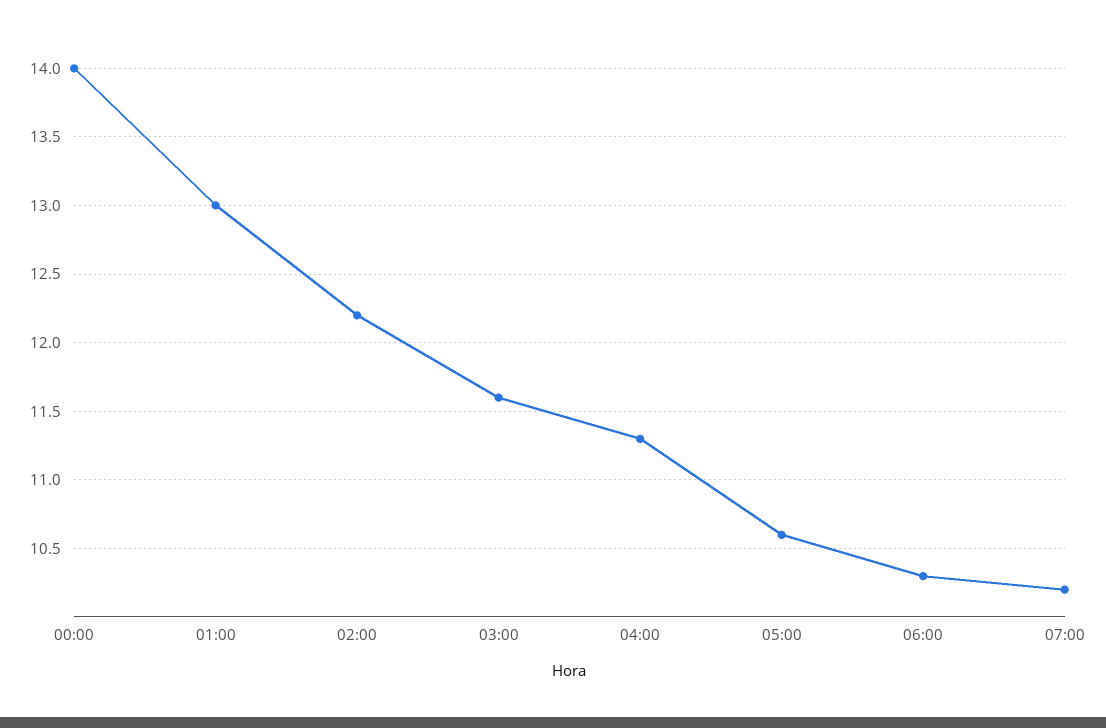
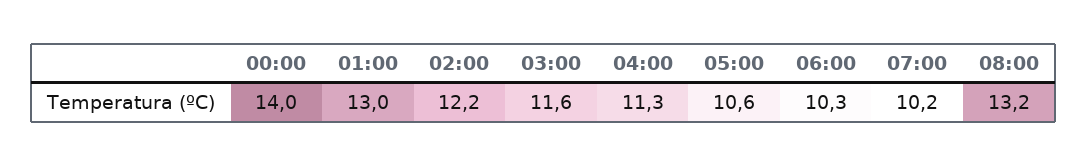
08:00: none -> 13.2

